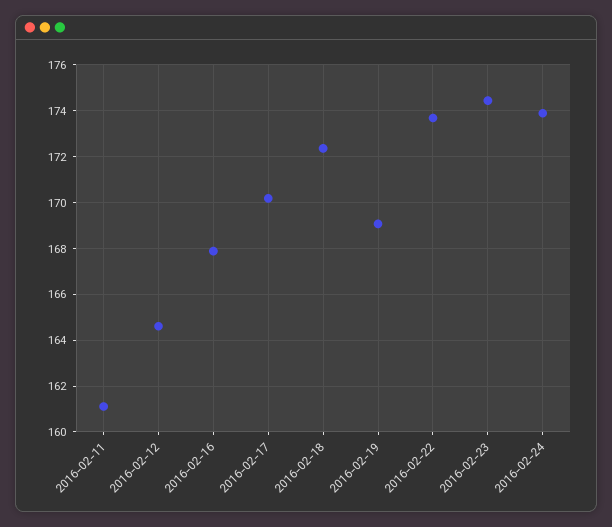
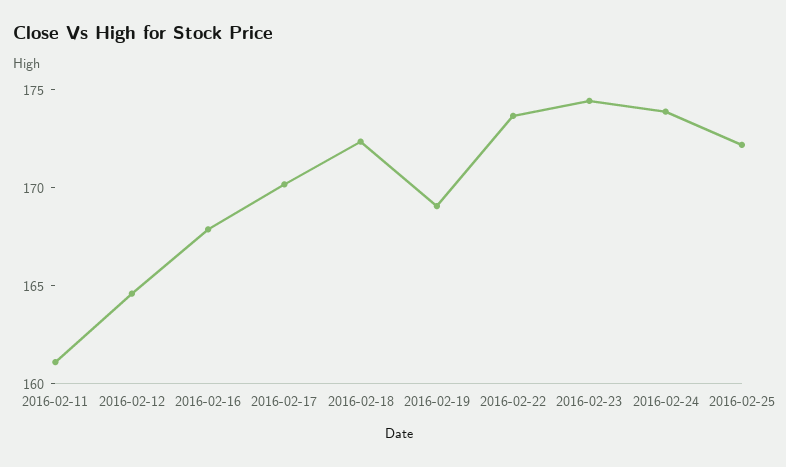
2016-02-25: none -> 172

